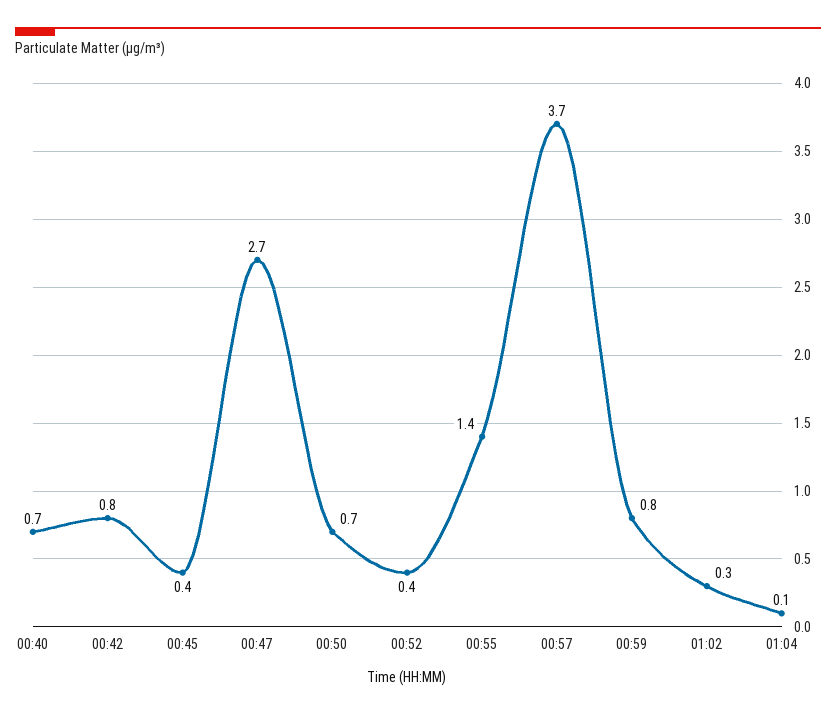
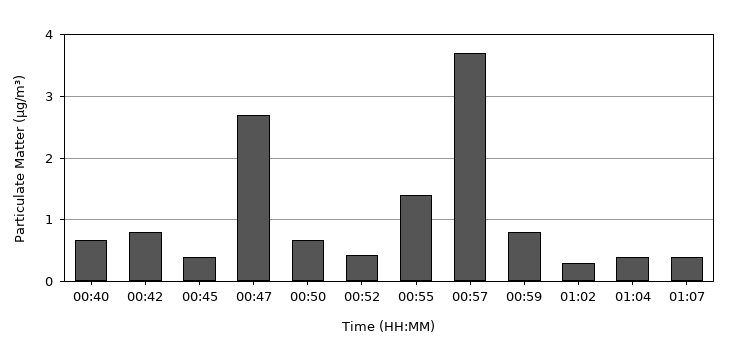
01:04: 0.1 -> 0.4
01:07: none -> 0.4

